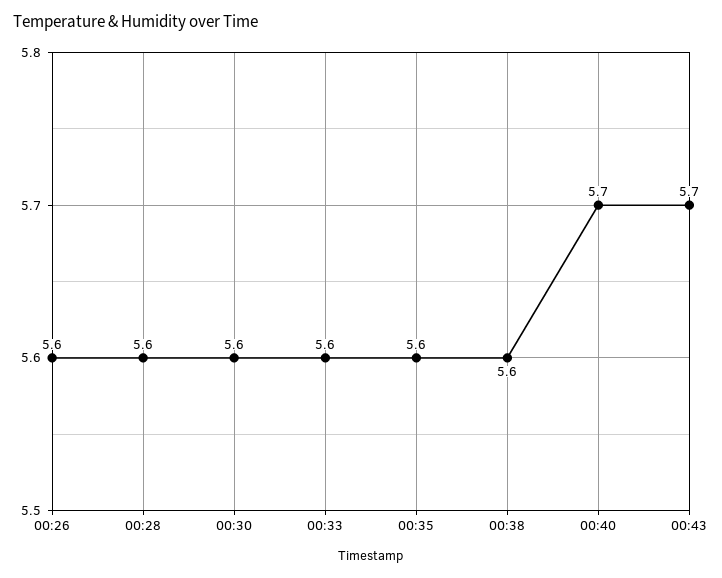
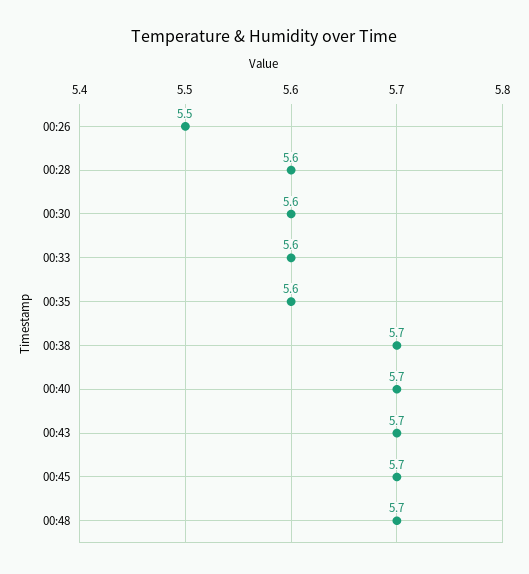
00:26: 5.6 -> 5.5
00:38: 5.6 -> 5.7
00:45: none -> 5.7
00:48: none -> 5.7

